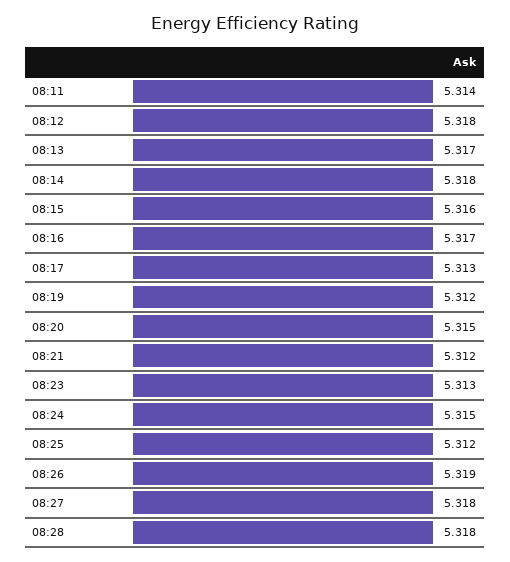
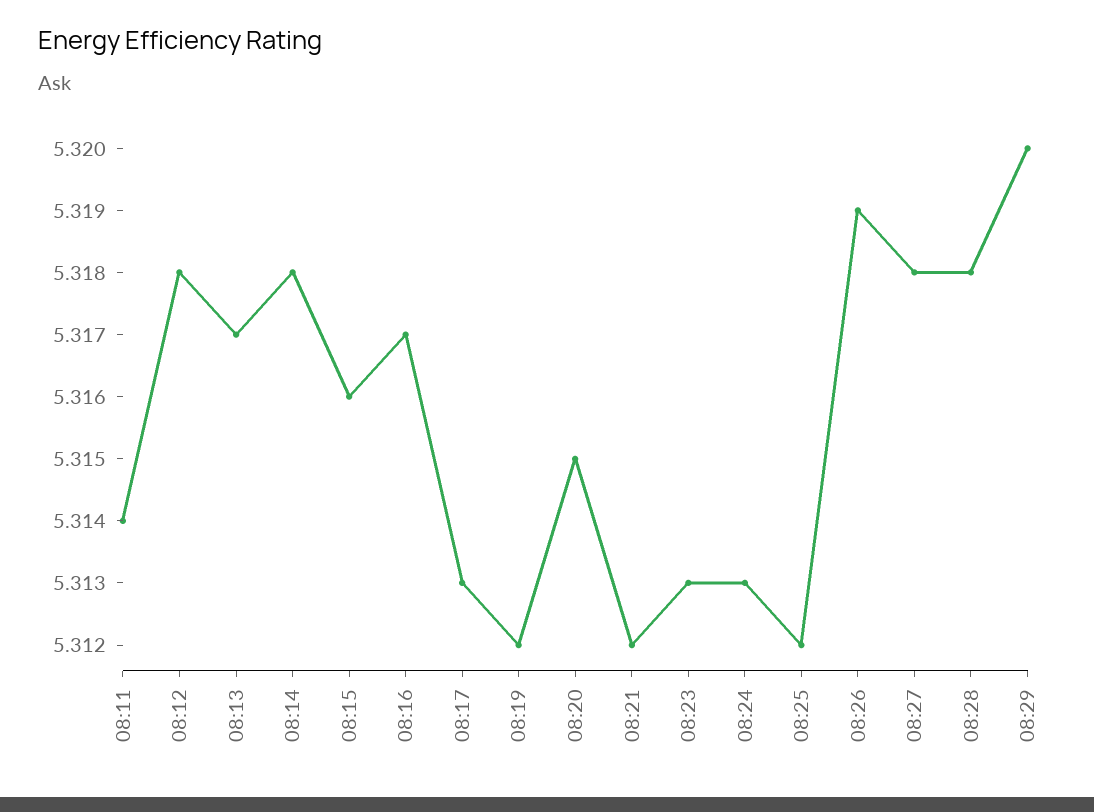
08:24: 5.315 -> 5.313
08:29: none -> 5.32

